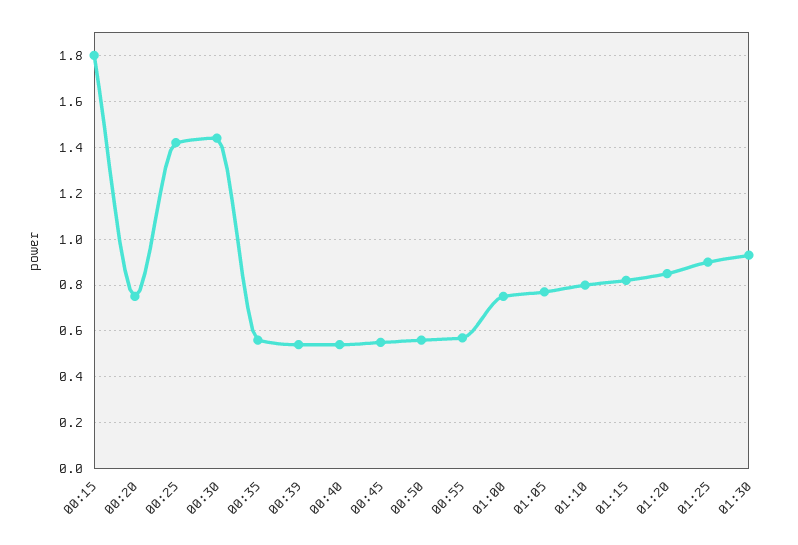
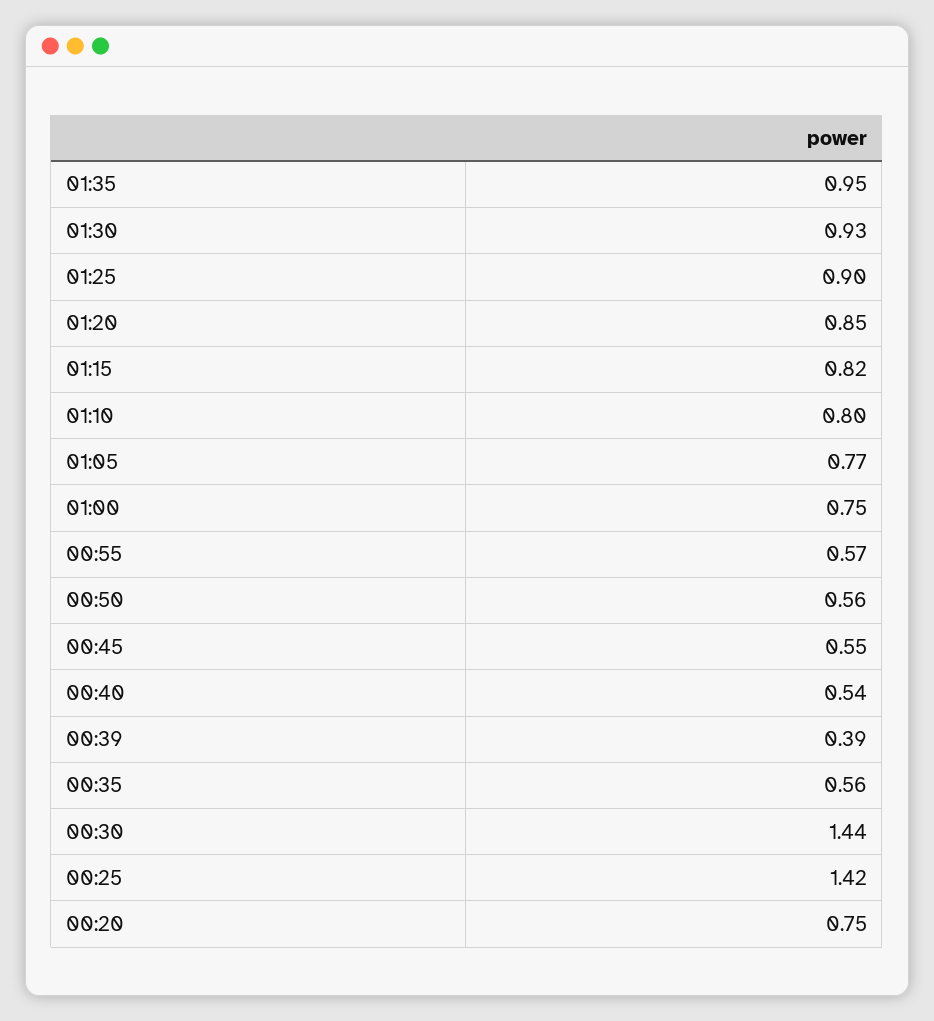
00:15: 1.8 -> none
00:39: 0.55 -> 0.39
01:35: none -> 0.95

